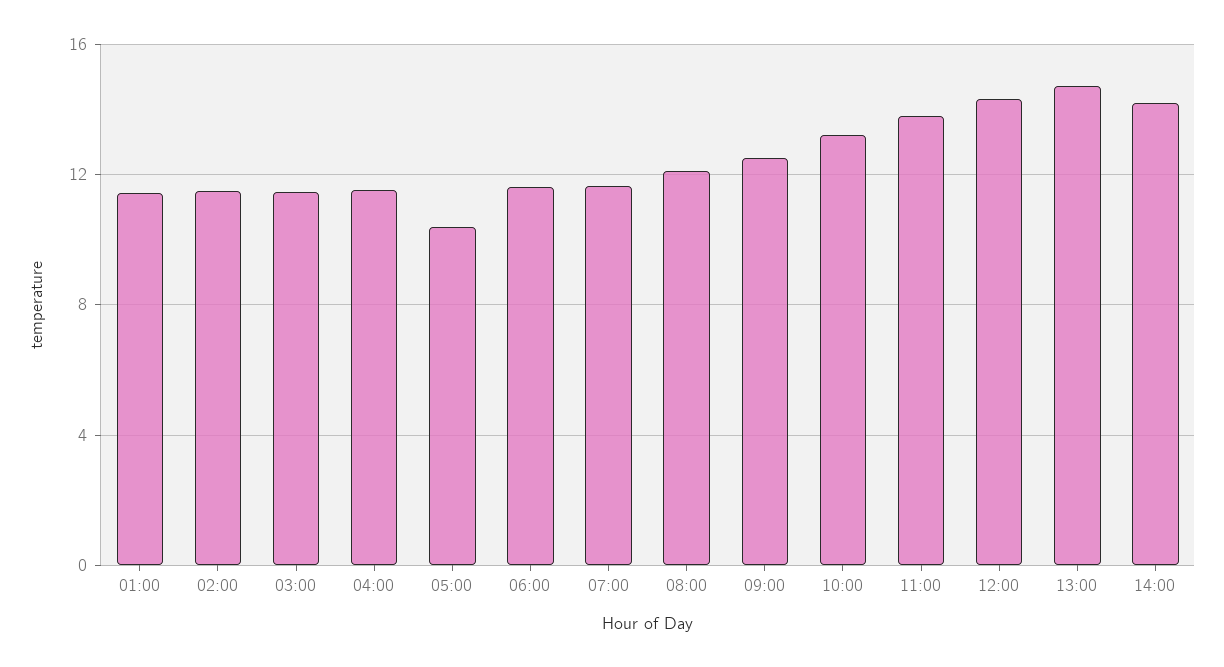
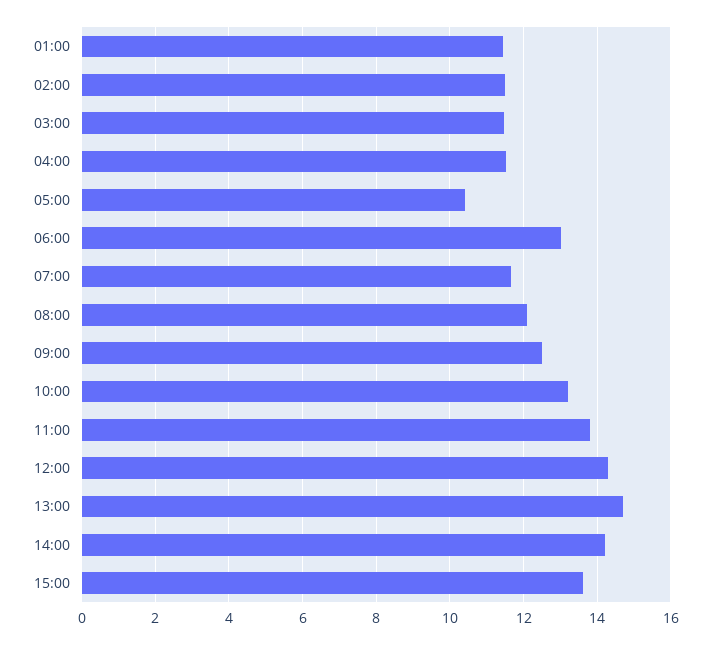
06:00: 11.5 -> 13
15:00: none -> 13.6

